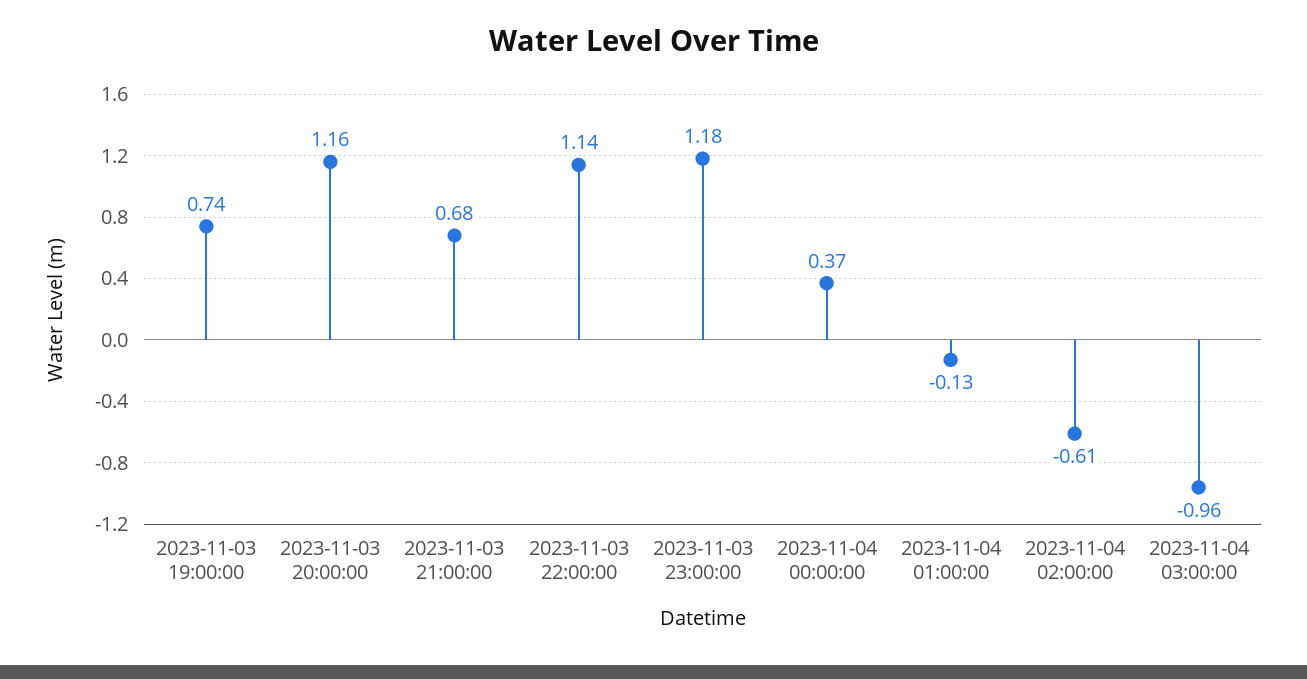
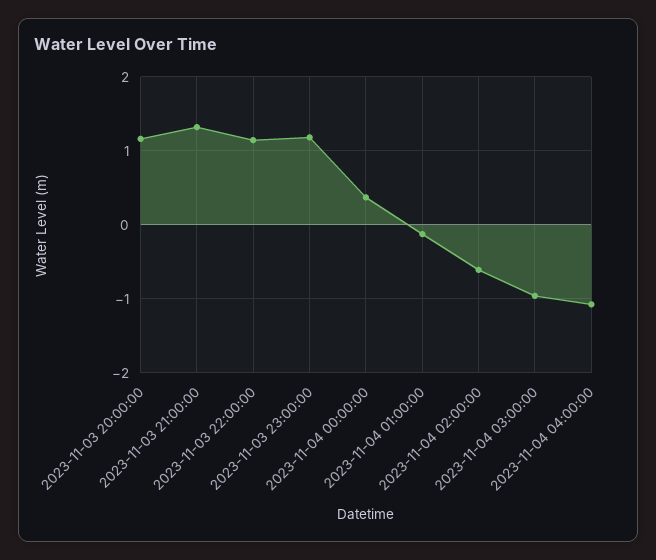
2023-11-03 19:00:00: 0.74 -> none
2023-11-03 21:00:00: 0.68 -> 1.3
2023-11-04 04:00:00: none -> -1.1

